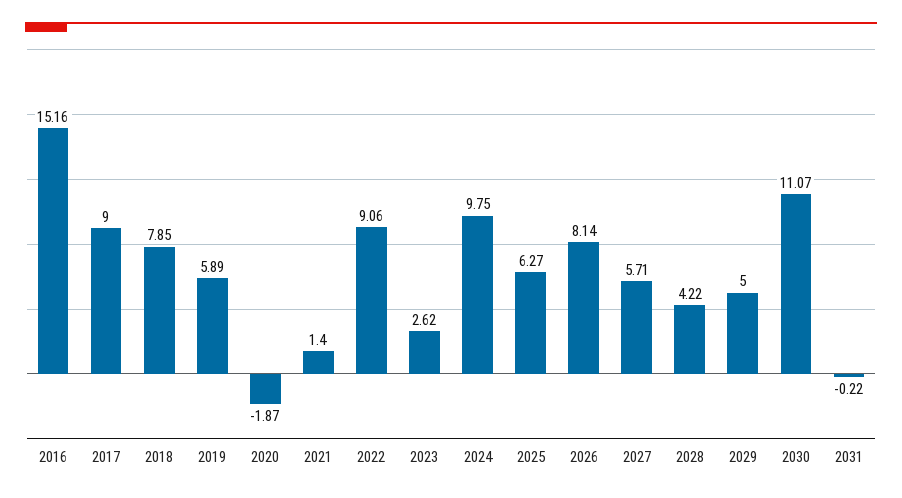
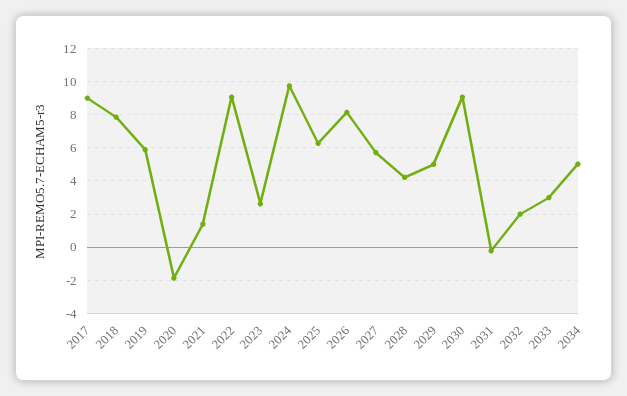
2016: 15.16 -> none
2030: 11.07 -> 9
2032: none -> 2
2033: none -> 3
2034: none -> 5

